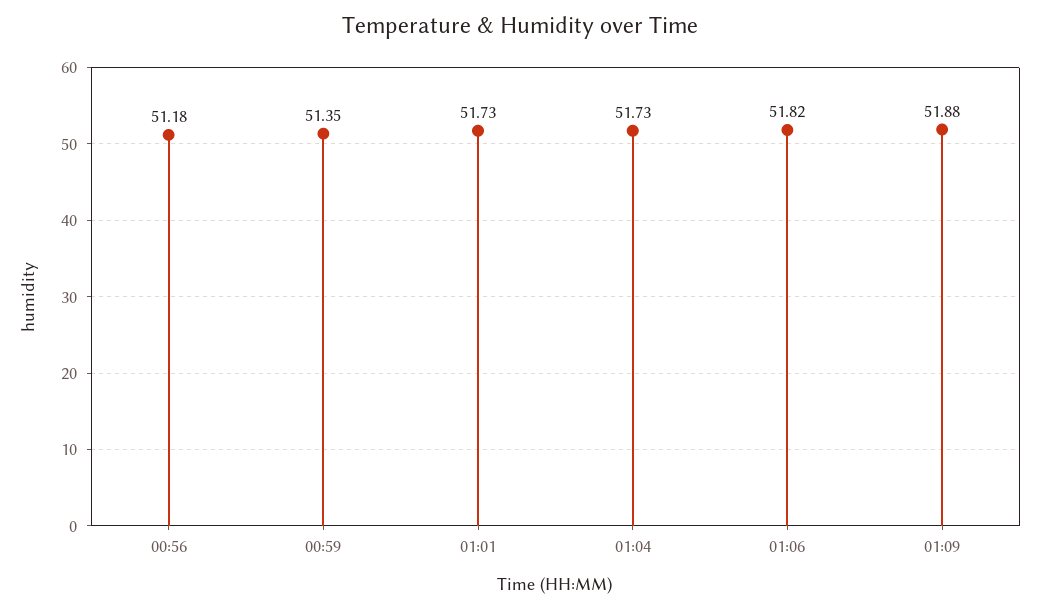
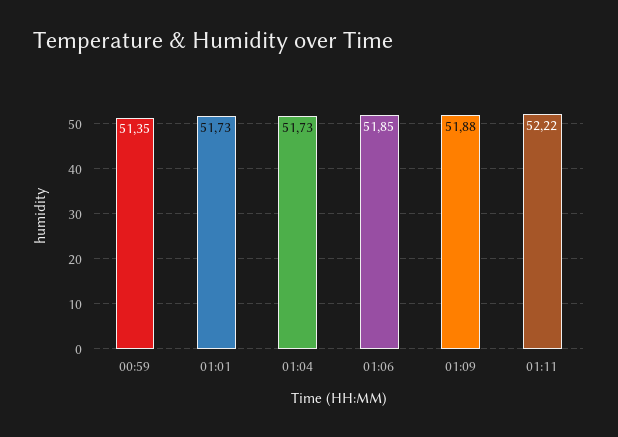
00:56: 51.18 -> none
01:06: 51.82 -> 51.85
01:11: none -> 52.22

